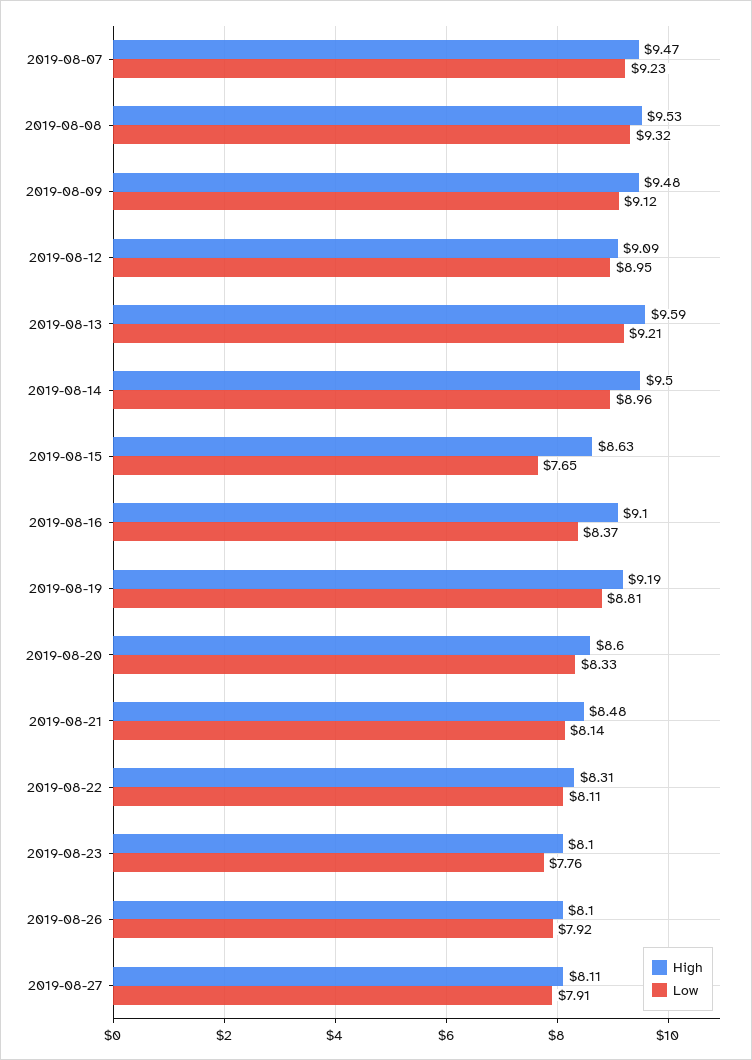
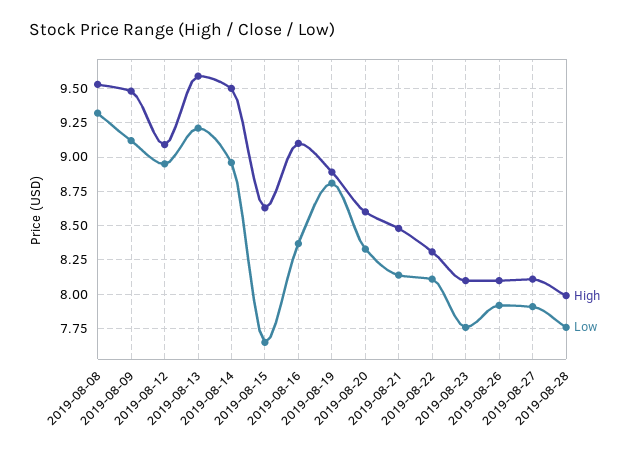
High, 2019-08-07: 9.47 -> none
Low, 2019-08-07: 9.23 -> none
High, 2019-08-19: 9.19 -> 8.9
High, 2019-08-28: none -> 8
Low, 2019-08-28: none -> 7.75

